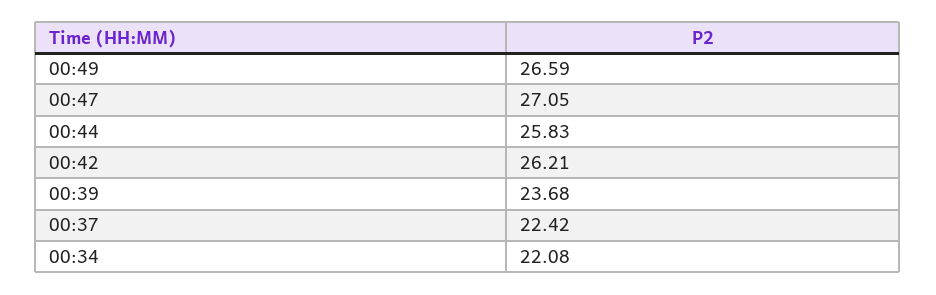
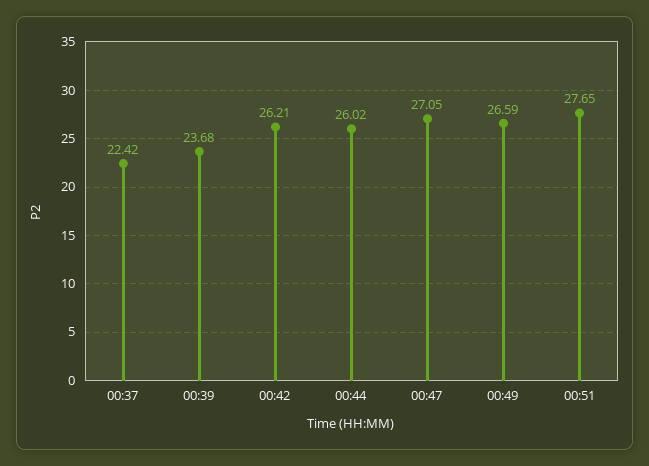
00:44: 25.83 -> 26.02
00:34: 22.08 -> none
00:51: none -> 27.65

